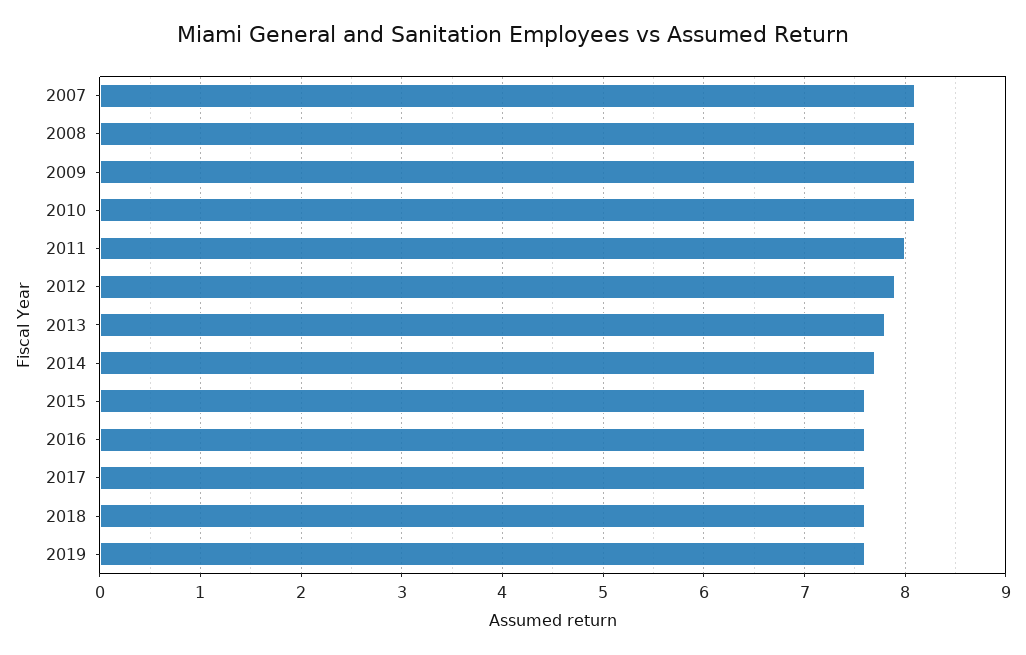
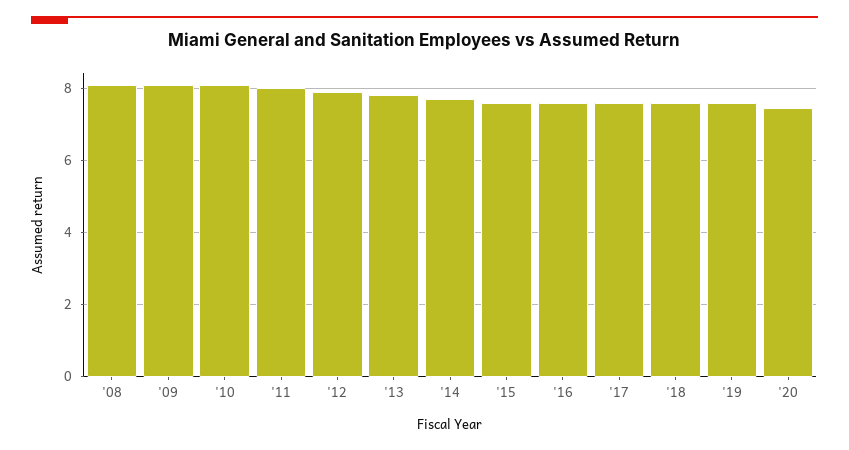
2007: 8.1 -> none
'20: none -> 7.4

